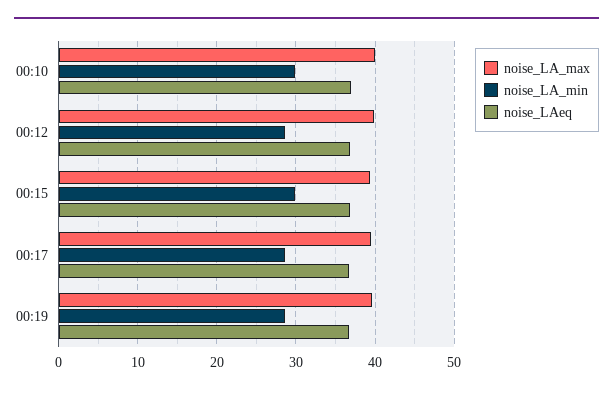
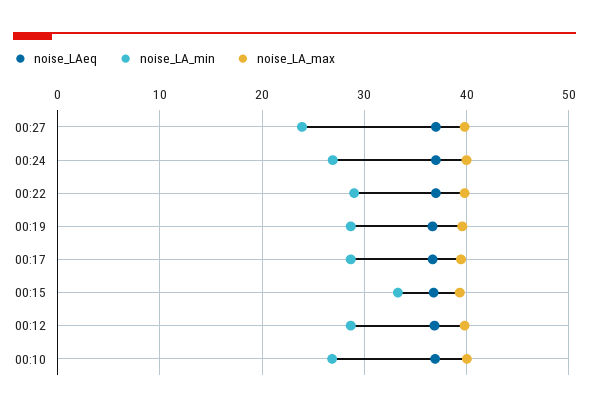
noise_LA_min, 00:10: 30 -> 27
noise_LA_min, 00:15: 30 -> 33
noise_LAeq, 00:27: none -> 37
noise_LA_min, 00:27: none -> 24
noise_LA_max, 00:27: none -> 40
noise_LAeq, 00:24: none -> 37
noise_LA_min, 00:24: none -> 27
noise_LA_max, 00:24: none -> 40
noise_LAeq, 00:22: none -> 37
noise_LA_min, 00:22: none -> 29
noise_LA_max, 00:22: none -> 40

